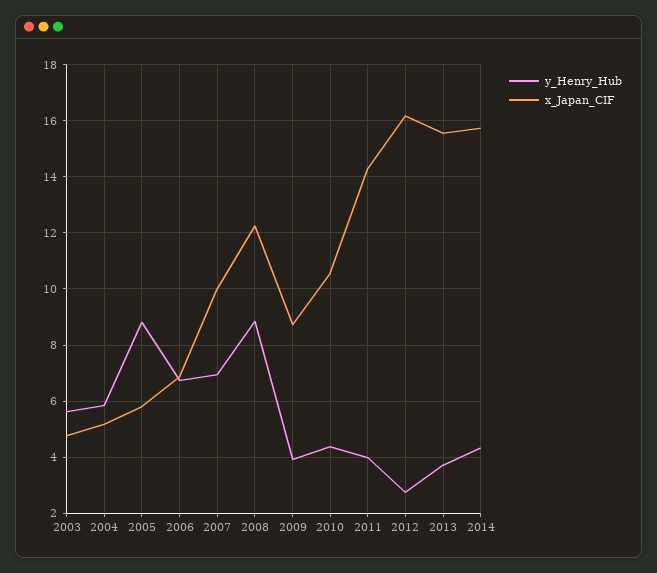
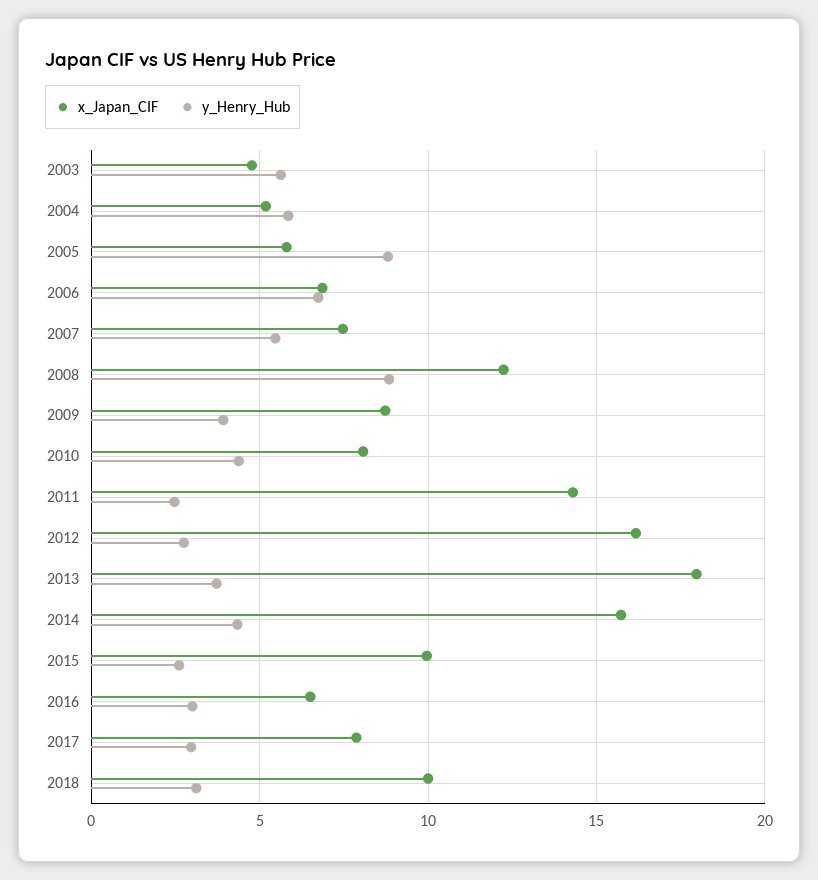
y_Henry_Hub, 2007: 7 -> 5.5
x_Japan_CIF, 2007: 10 -> 7.5
x_Japan_CIF, 2010: 10.5 -> 8
y_Henry_Hub, 2011: 4 -> 2.5
x_Japan_CIF, 2013: 15.5 -> 18
x_Japan_CIF, 2015: none -> 10
y_Henry_Hub, 2015: none -> 2.5
x_Japan_CIF, 2016: none -> 6.5
y_Henry_Hub, 2016: none -> 3
x_Japan_CIF, 2017: none -> 8
y_Henry_Hub, 2017: none -> 3
x_Japan_CIF, 2018: none -> 10
y_Henry_Hub, 2018: none -> 3

